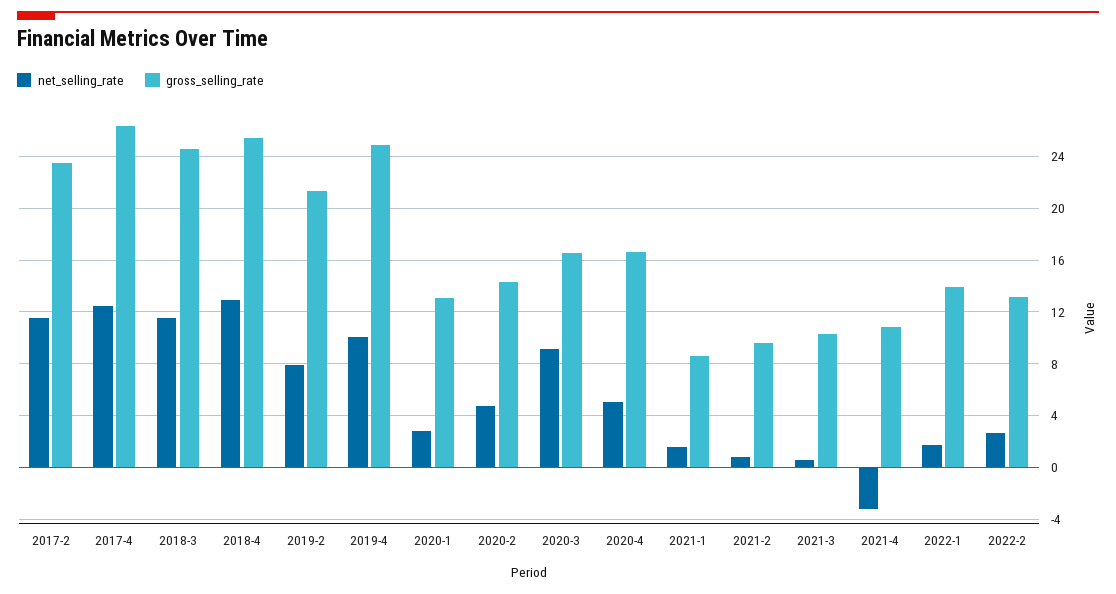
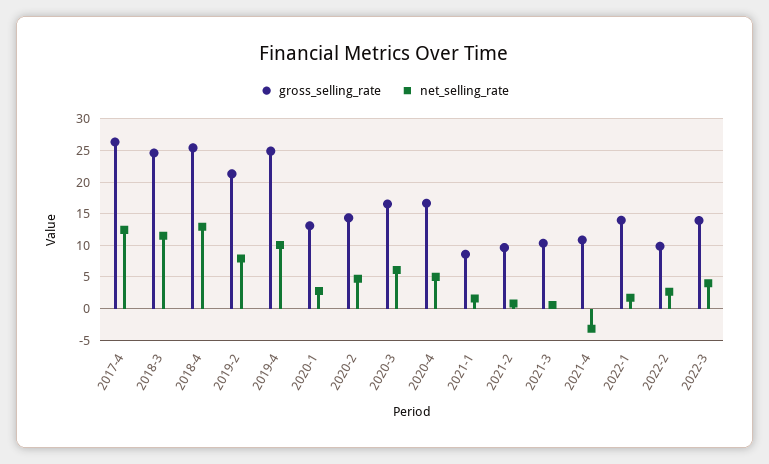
net_selling_rate, 2017-2: 11.5 -> none
gross_selling_rate, 2017-2: 23.5 -> none
net_selling_rate, 2020-3: 9 -> 6
gross_selling_rate, 2022-2: 13 -> 10
gross_selling_rate, 2022-3: none -> 14
net_selling_rate, 2022-3: none -> 4

